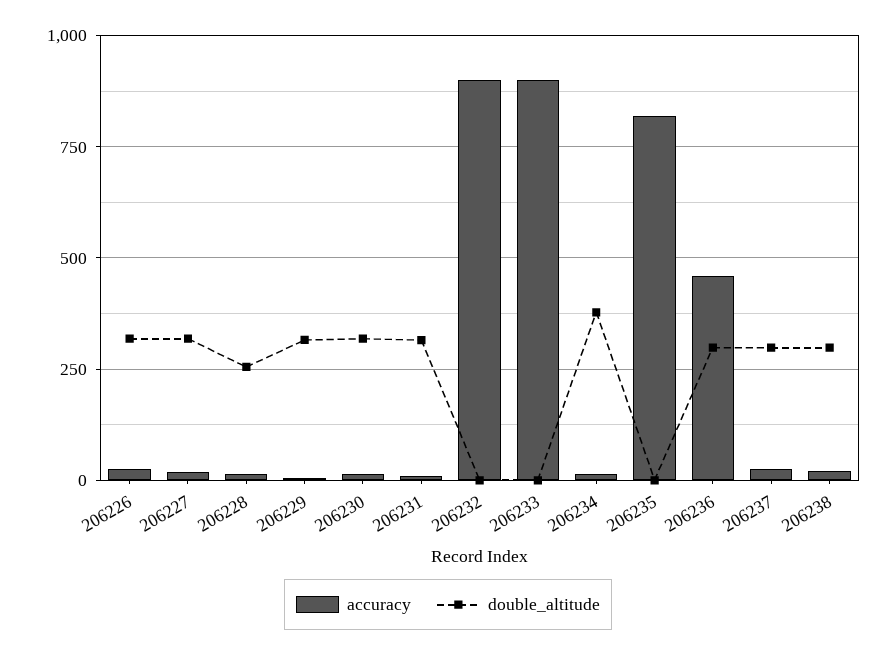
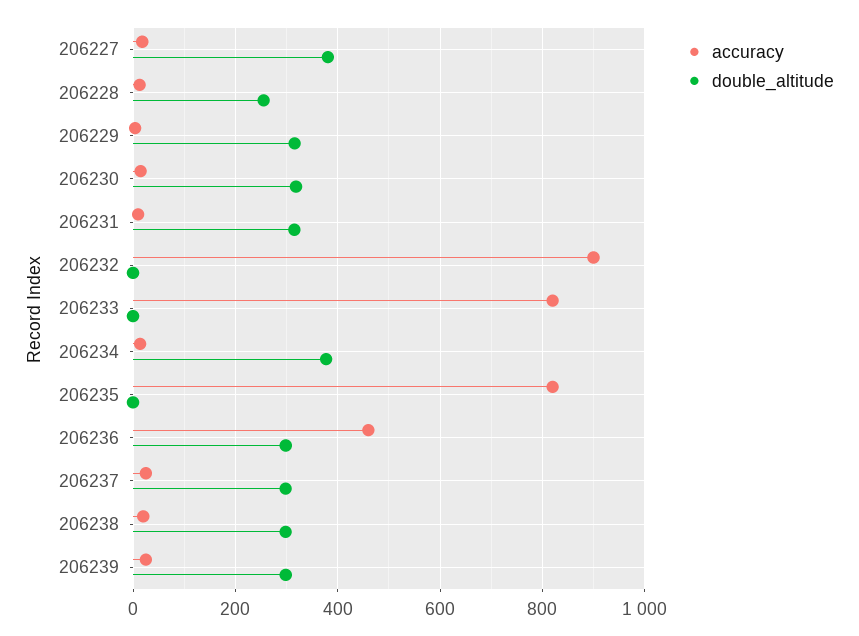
accuracy, 206226: 25 -> none
double_altitude, 206226: 325 -> none
double_altitude, 206227: 325 -> 380
accuracy, 206233: 900 -> 820
accuracy, 206239: none -> 20
double_altitude, 206239: none -> 300

